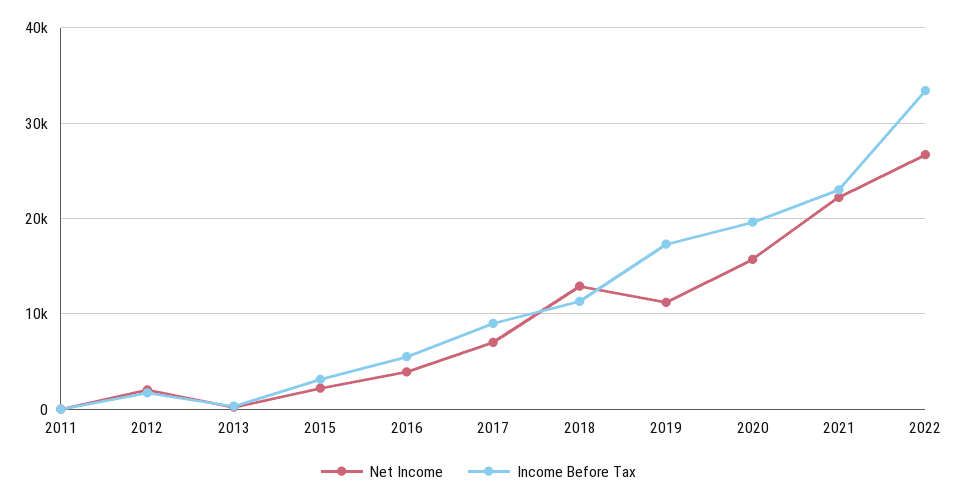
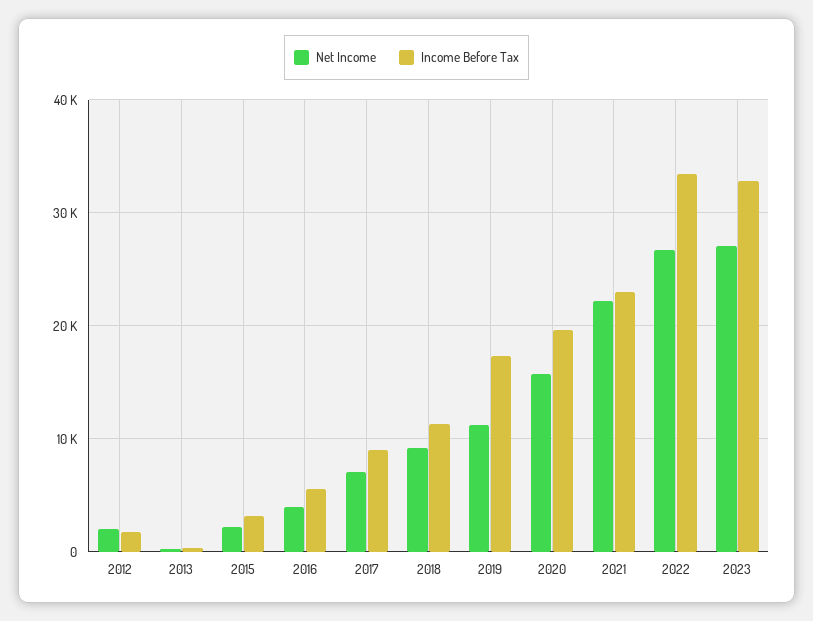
Net Income, 2011: 0 -> none
Income Before Tax, 2011: 0 -> none
Net Income, 2018: 13000 -> 9000
Net Income, 2023: none -> 27000
Income Before Tax, 2023: none -> 33000

